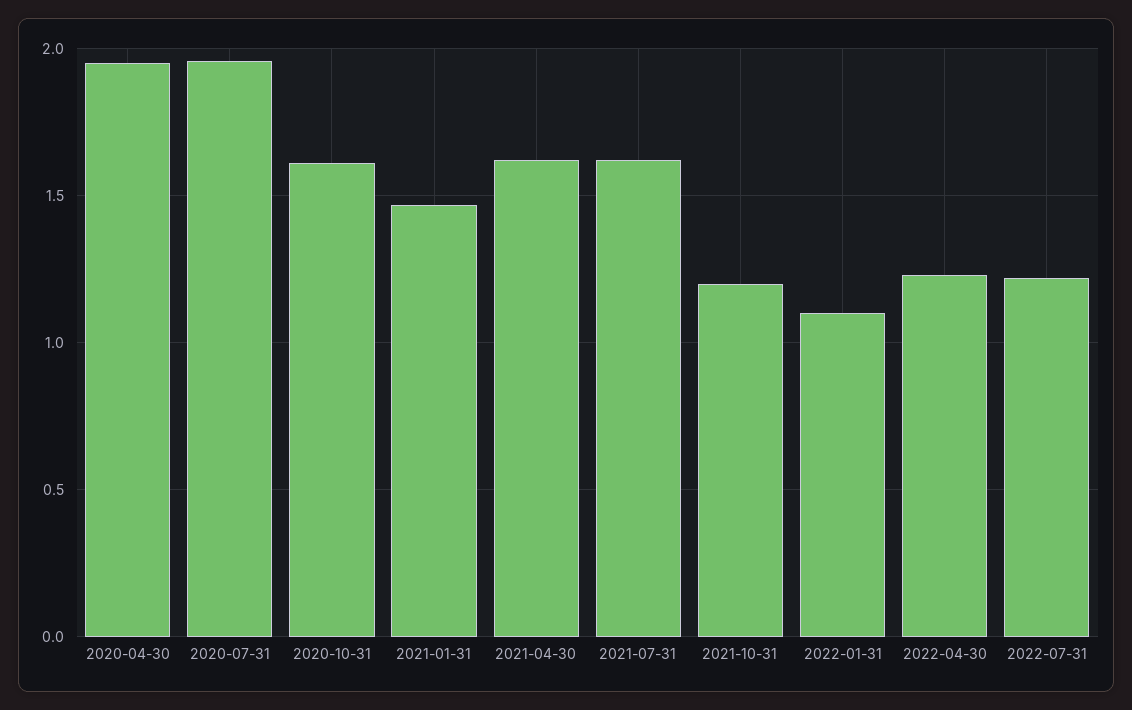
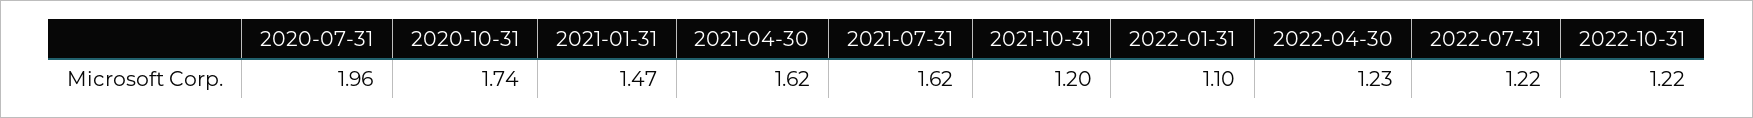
2020-04-30: 1.95 -> none
2020-10-31: 1.6 -> 1.74
2022-10-31: none -> 1.22

